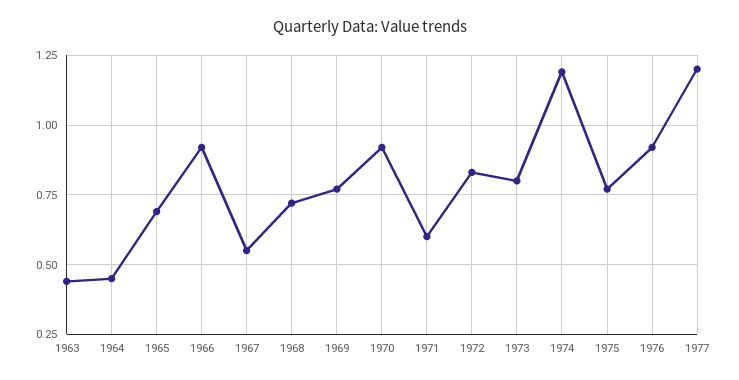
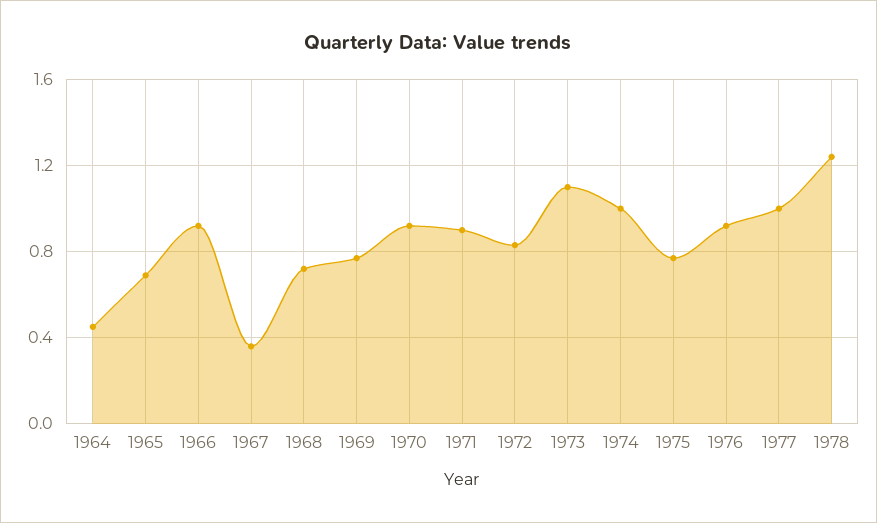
1963: 0.45 -> none
1967: 0.55 -> 0.35
1971: 0.6 -> 0.9
1973: 0.8 -> 1.1
1974: 1.2 -> 1
1977: 1.2 -> 1
1978: none -> 1.25

